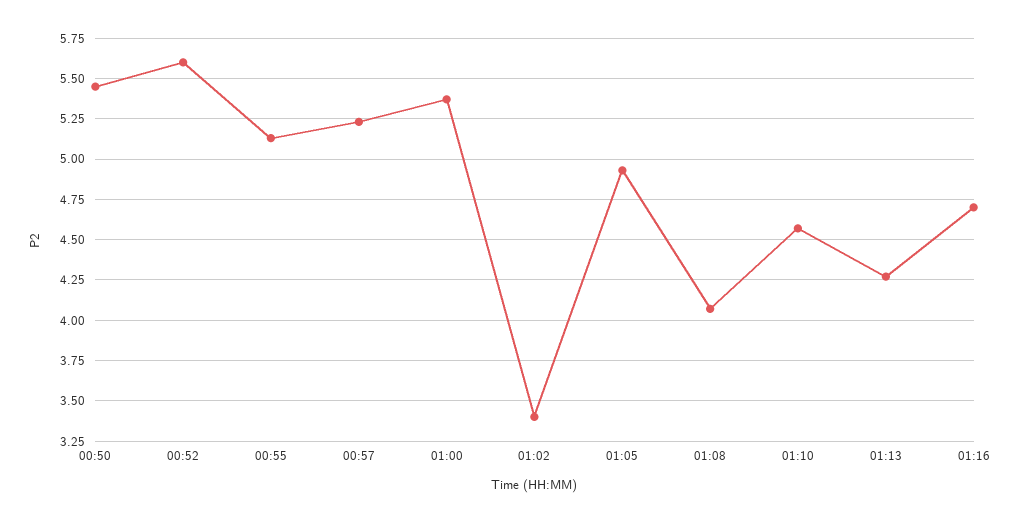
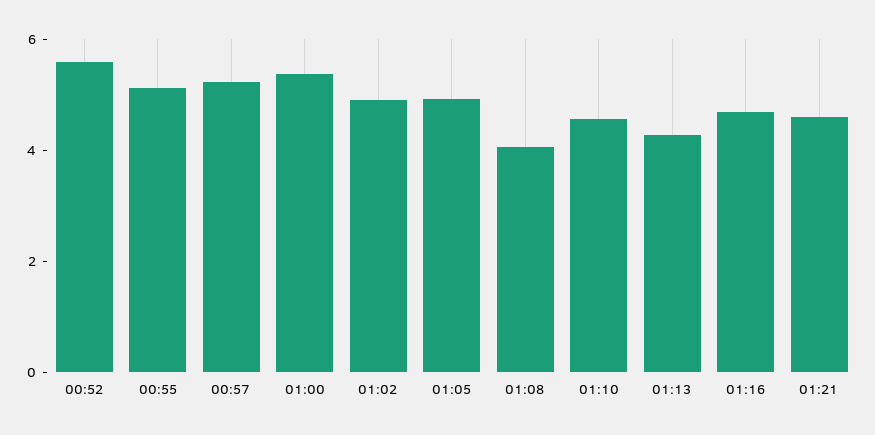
00:50: 5.45 -> none
01:02: 3.4 -> 5
01:21: none -> 4.5

